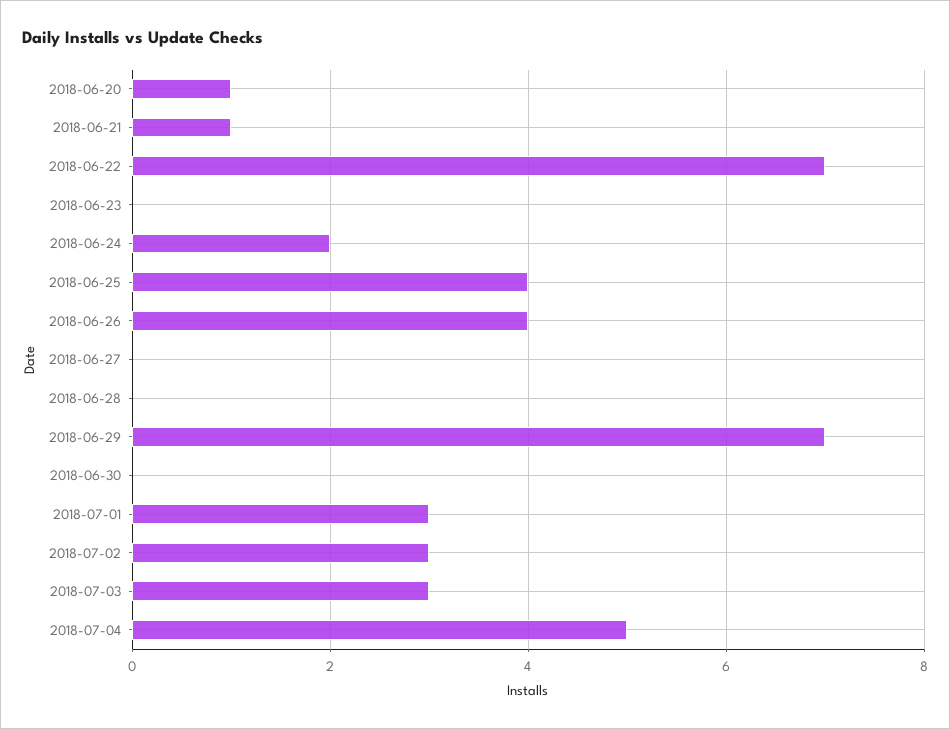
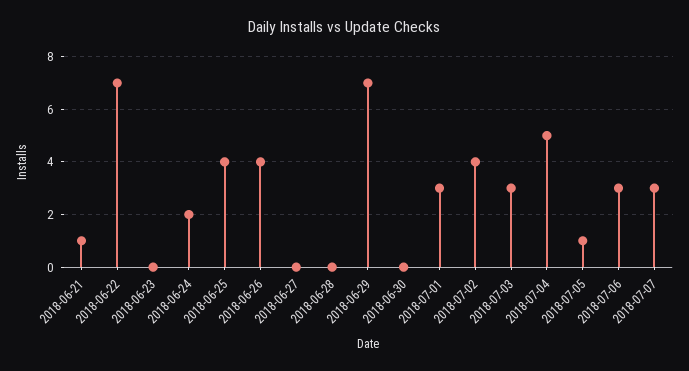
2018-06-20: 1 -> none
2018-07-02: 3 -> 4
2018-07-05: none -> 1
2018-07-06: none -> 3
2018-07-07: none -> 3

